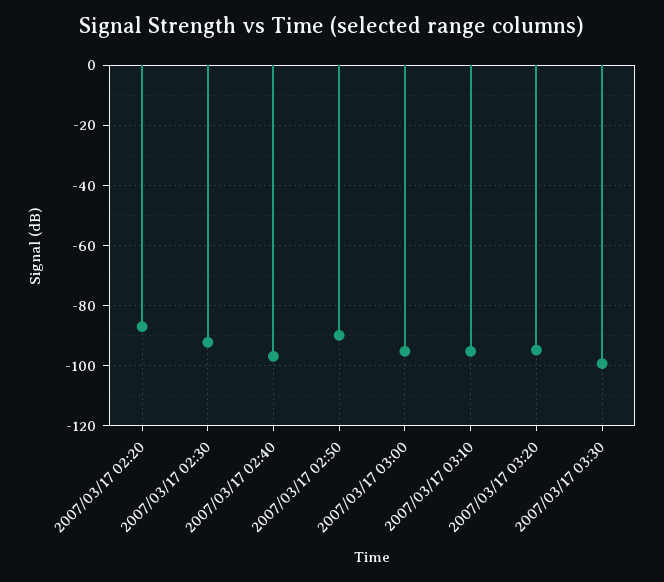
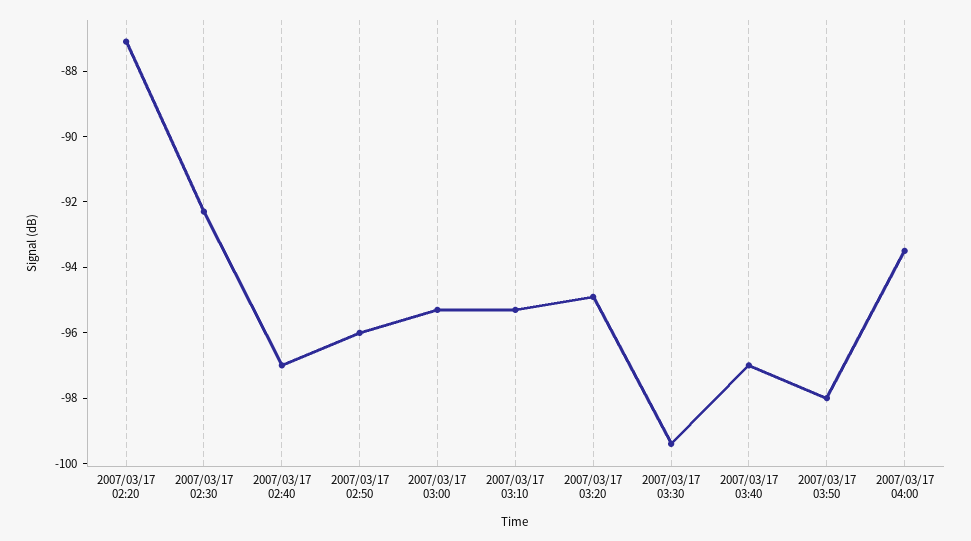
2007/03/17 02:50: -90 -> -96
2007/03/17 03:40: none -> -97
2007/03/17 03:50: none -> -98
2007/03/17 04:00: none -> -93.5

